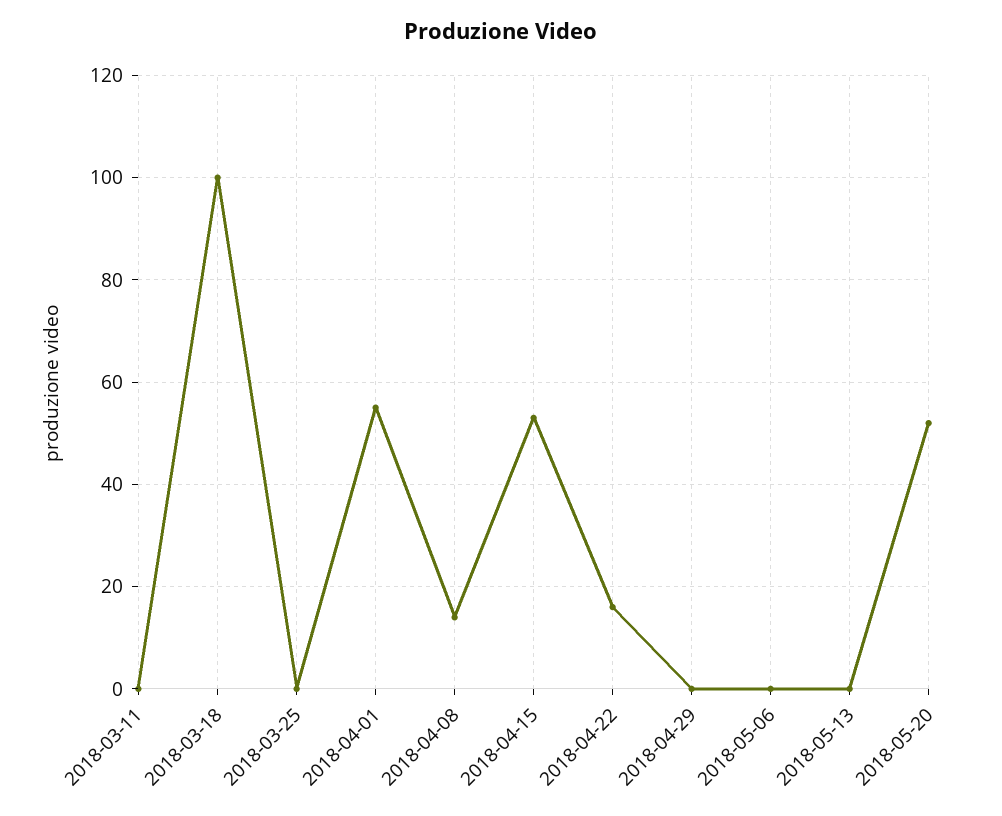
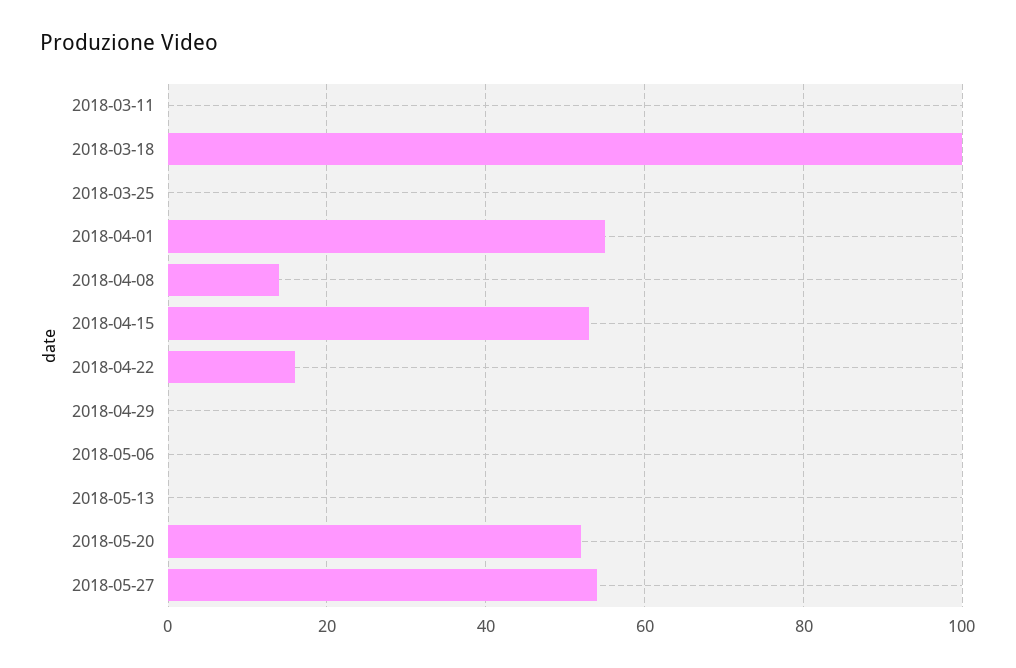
2018-05-27: none -> 55

